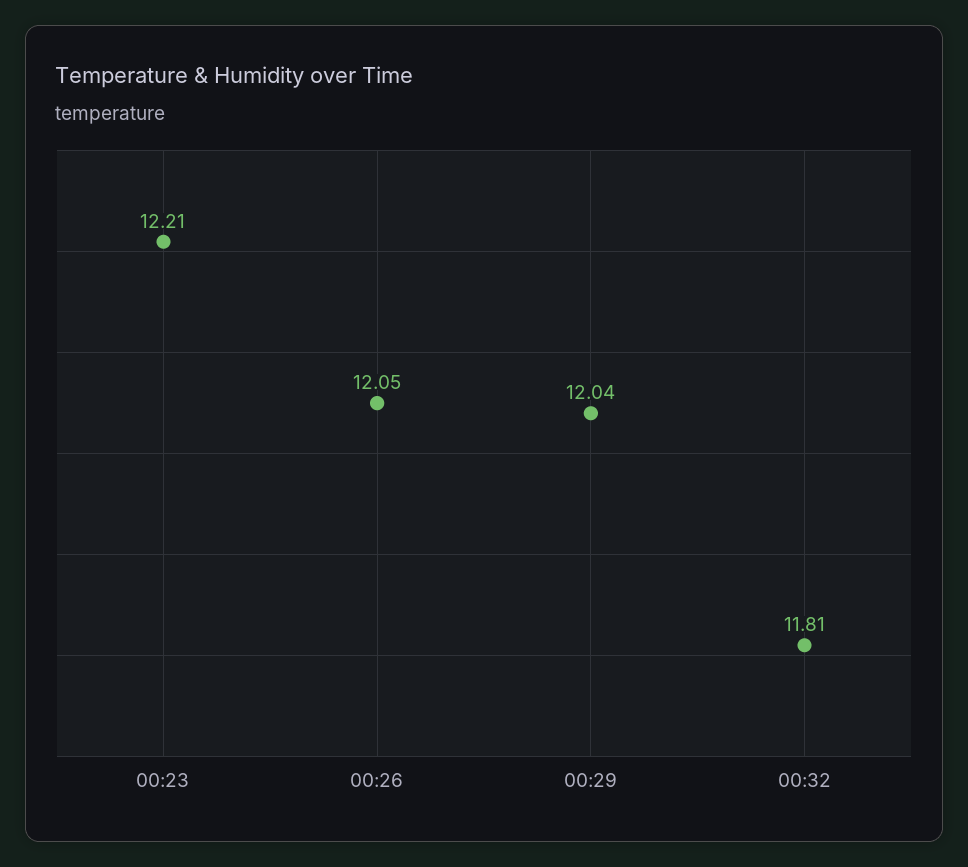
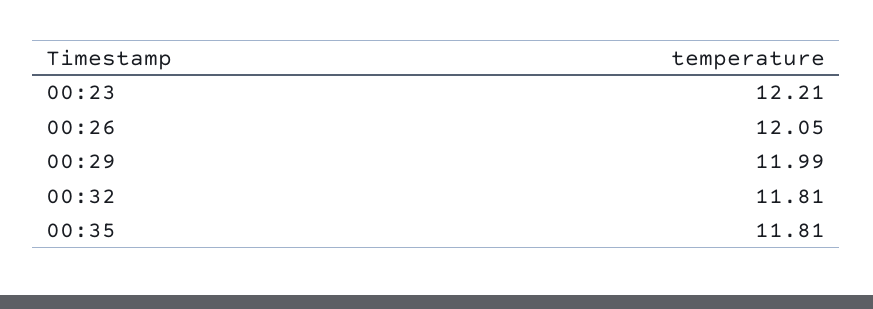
00:29: 12.04 -> 11.99
00:35: none -> 11.81

